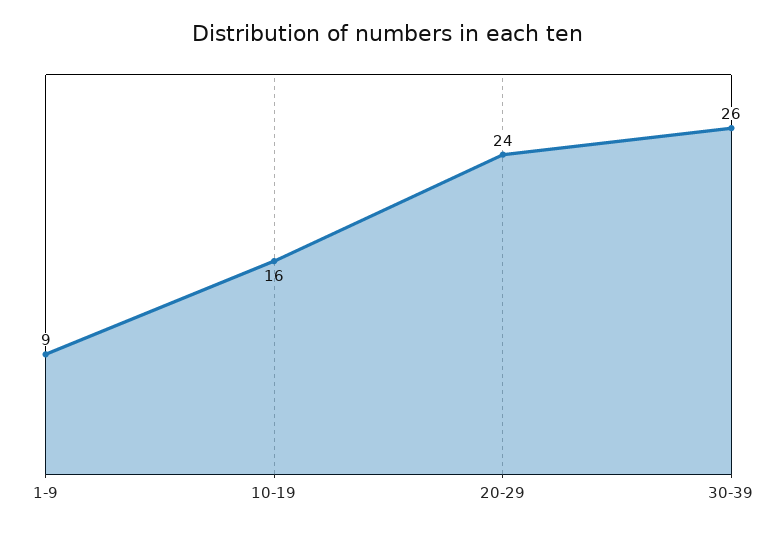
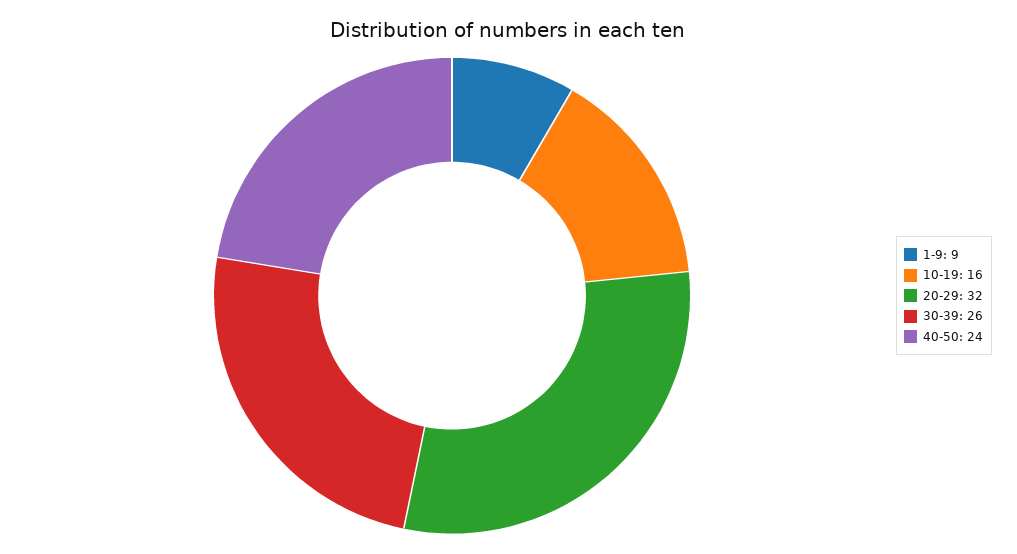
20-29: 24 -> 32
40-50: none -> 24

